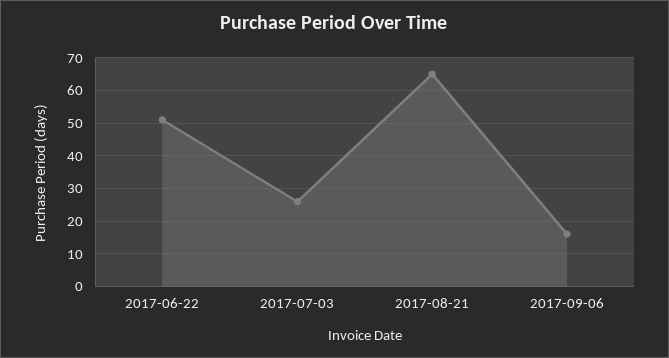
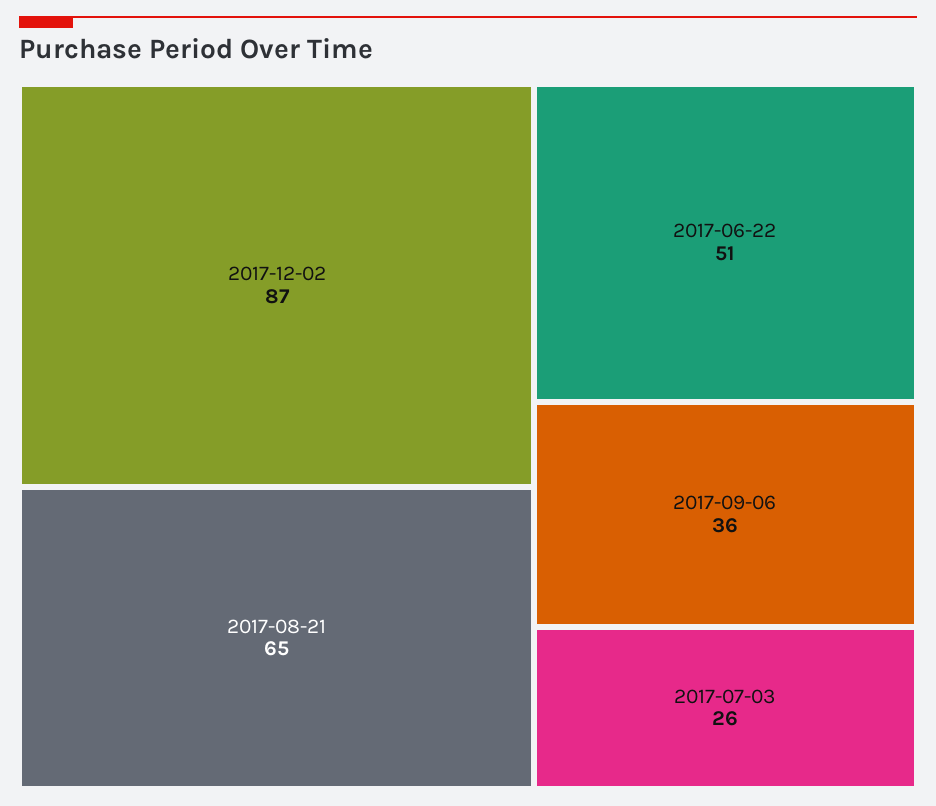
2017-09-06: 15 -> 36
2017-12-02: none -> 87

